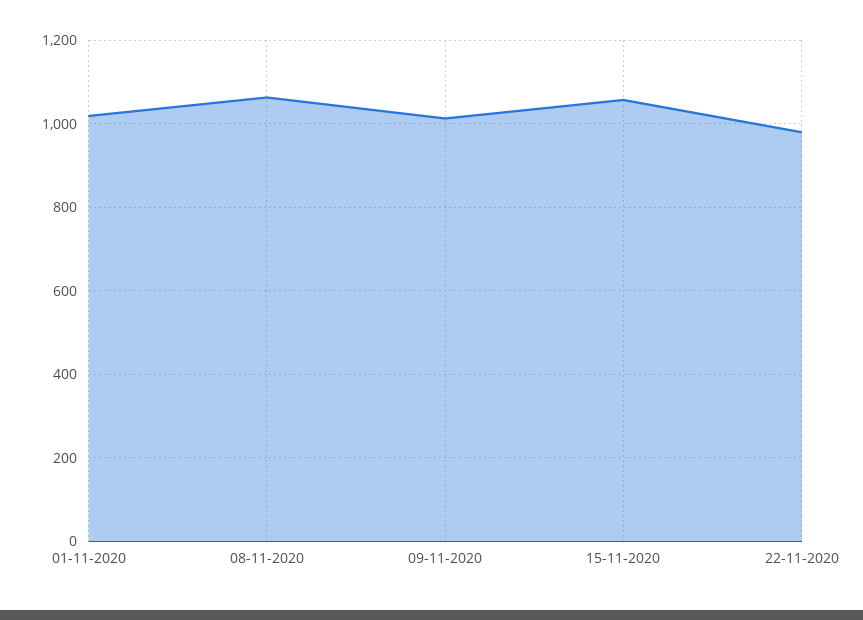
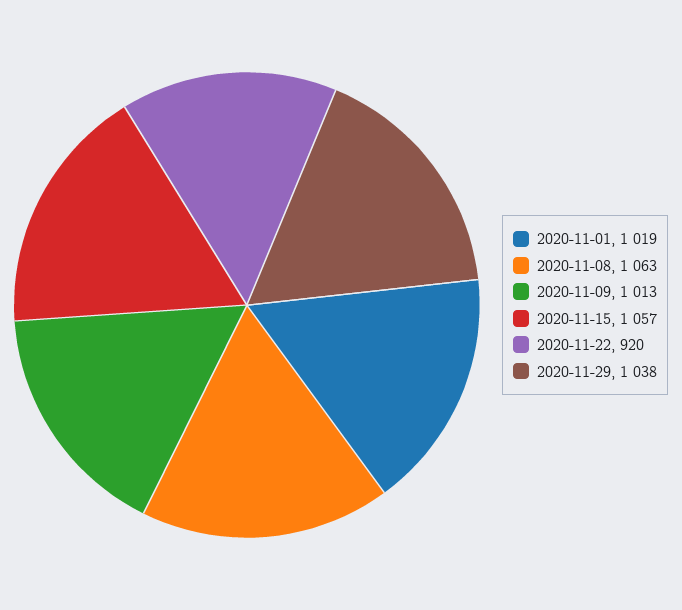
22-11-2020: 980 -> 920
2020-11-29: none -> 1038

